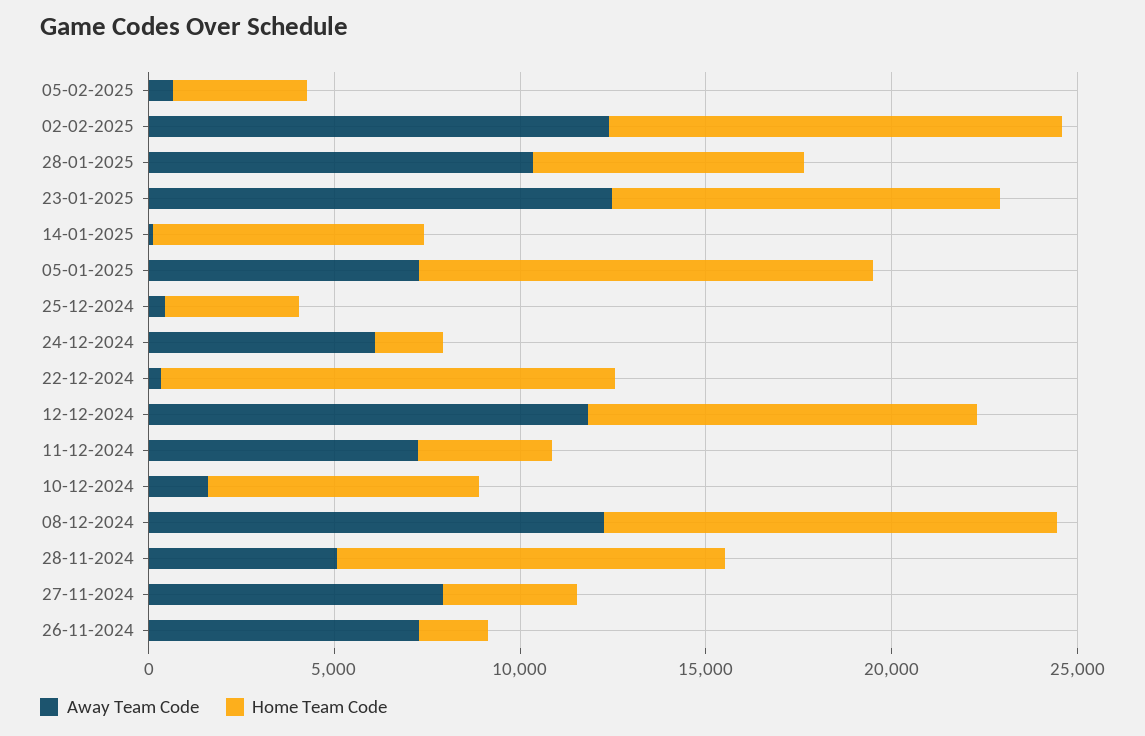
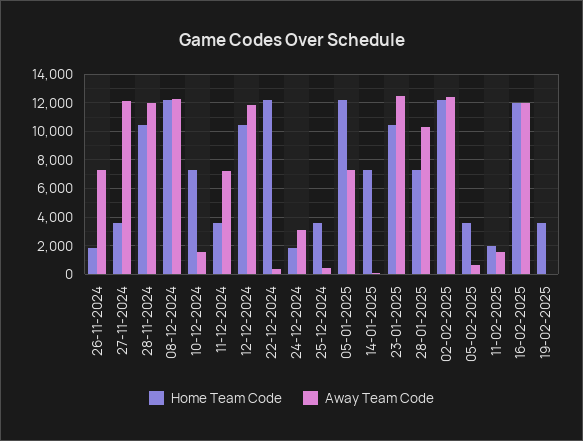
Away Team Code, 24-12-2024: 6000 -> 3000
Away Team Code, 28-11-2024: 5000 -> 12000
Away Team Code, 27-11-2024: 8000 -> 12000
Home Team Code, 11-02-2025: none -> 2000
Away Team Code, 11-02-2025: none -> 1500
Home Team Code, 16-02-2025: none -> 12000
Away Team Code, 16-02-2025: none -> 12000
Home Team Code, 19-02-2025: none -> 3500
Away Team Code, 19-02-2025: none -> 0

